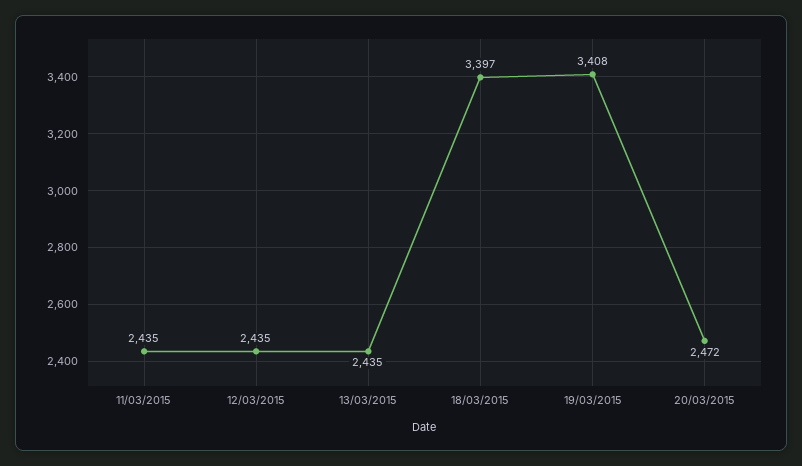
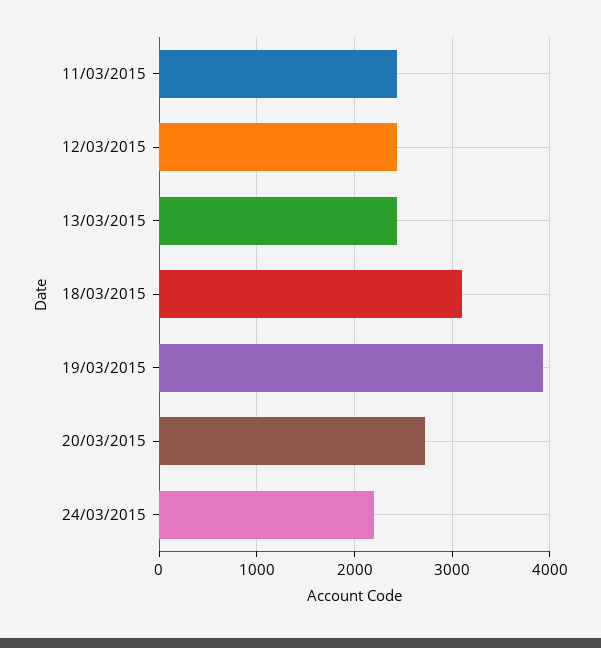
18/03/2015: 3397 -> 3100
19/03/2015: 3408 -> 3900
20/03/2015: 2472 -> 2700
24/03/2015: none -> 2200

